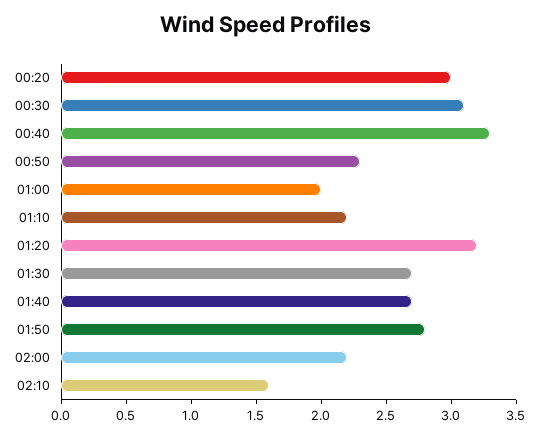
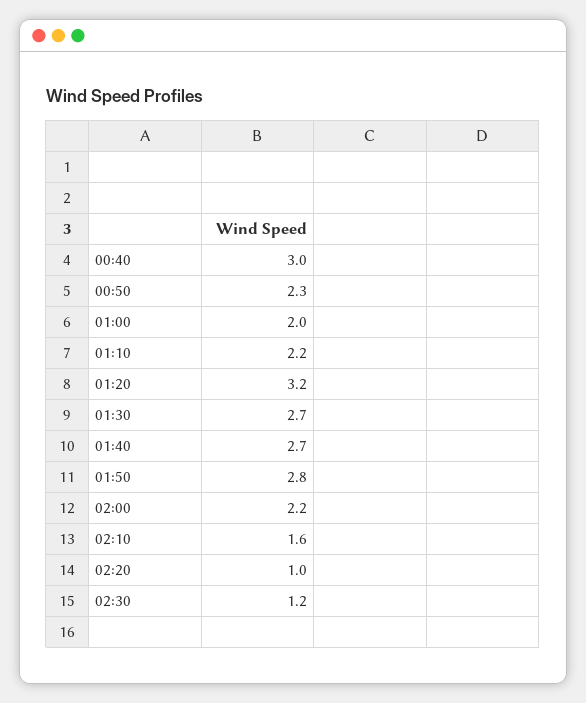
00:20: 3 -> none
00:30: 3.1 -> none
00:40: 3.3 -> 3
02:20: none -> 1
02:30: none -> 1.2

